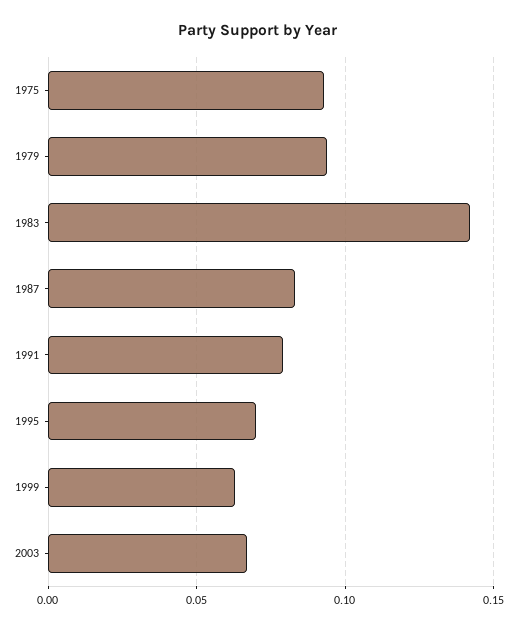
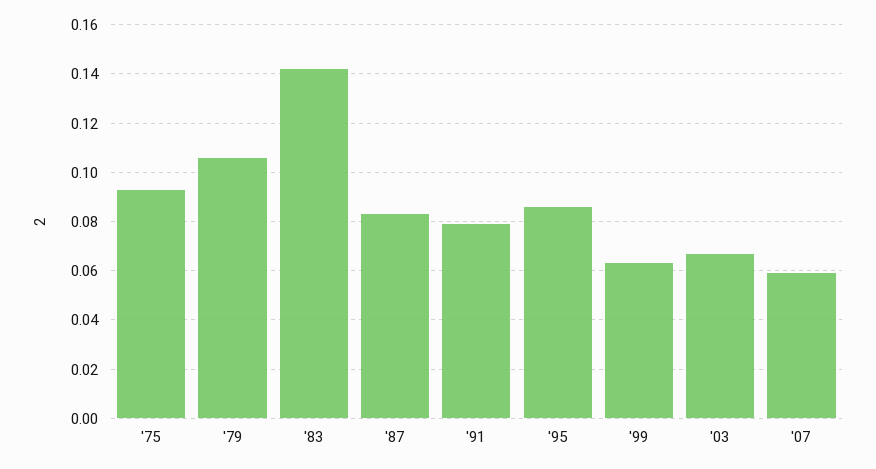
1979: 0.095 -> 0.105
1995: 0.07 -> 0.085
'07: none -> 0.06

